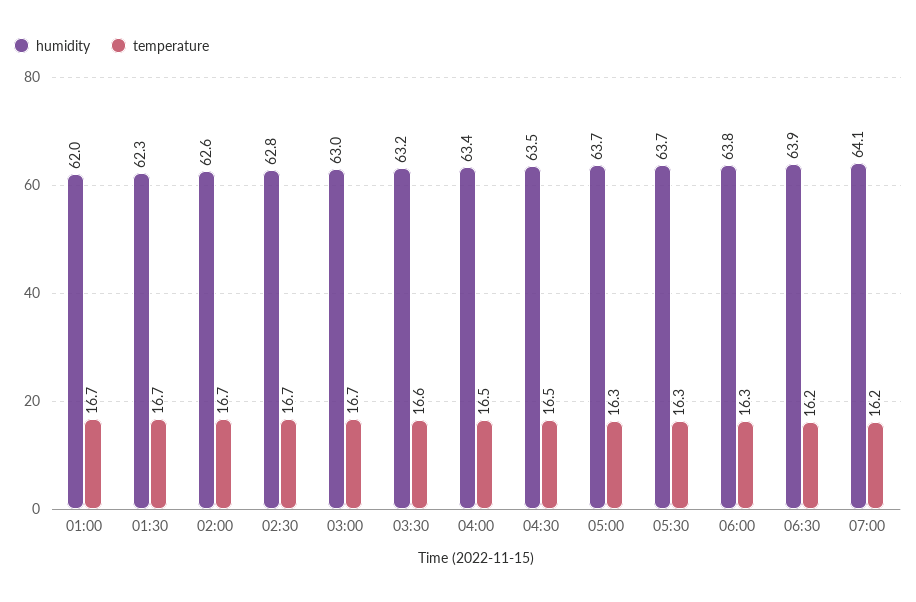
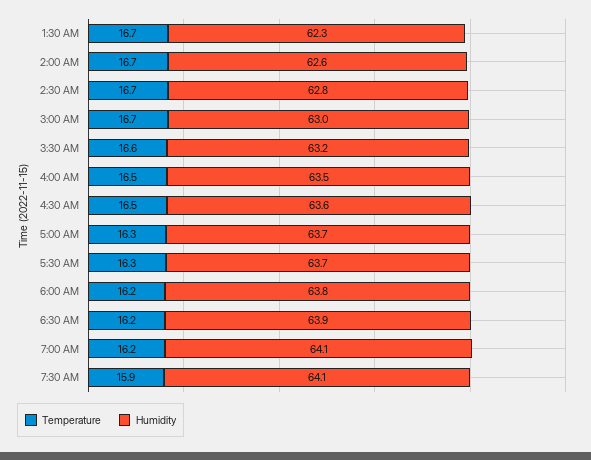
humidity, 01:00: 62 -> none
temperature, 01:00: 16.7 -> none
humidity, 04:00: 63.4 -> 63.5
humidity, 04:30: 63.5 -> 63.6
temperature, 06:00: 16.3 -> 16.2
temperature, 7:30 AM: none -> 15.9
humidity, 7:30 AM: none -> 64.1

